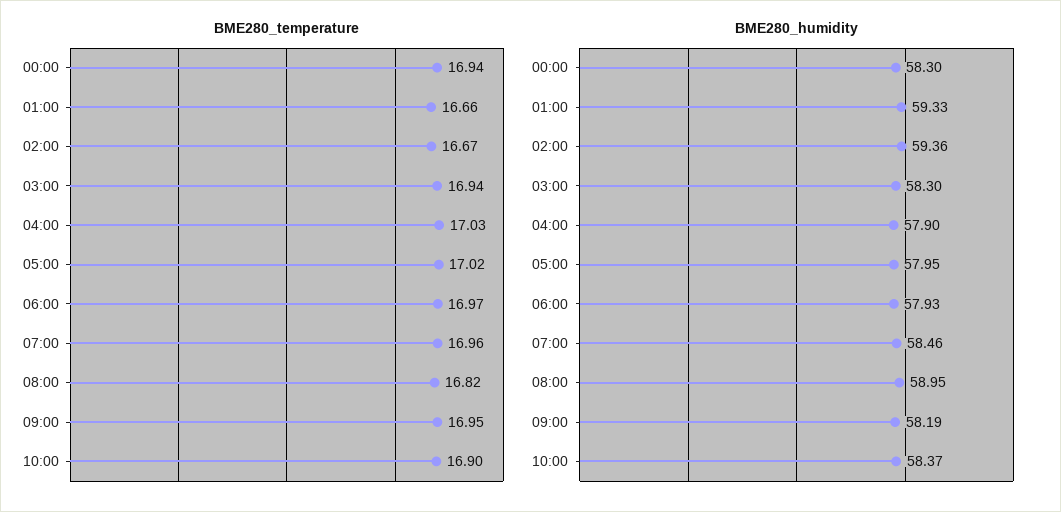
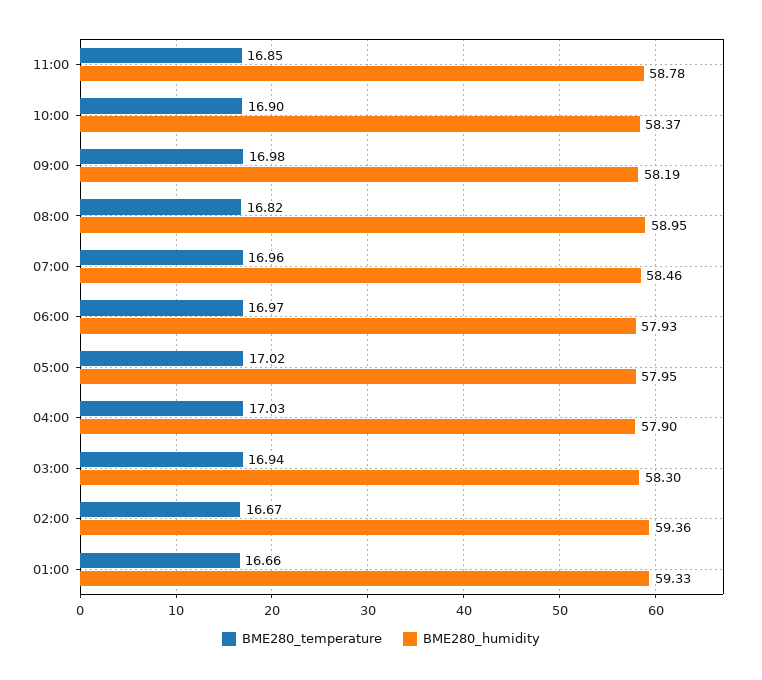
BME280_temperature, 00:00: 16.94 -> none
BME280_temperature, 09:00: 16.95 -> 16.98
BME280_humidity, 00:00: 58.3 -> none
BME280_temperature, 11:00: none -> 16.85
BME280_humidity, 11:00: none -> 58.78

